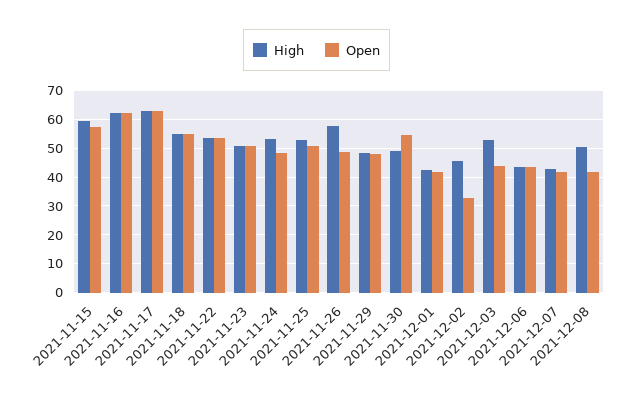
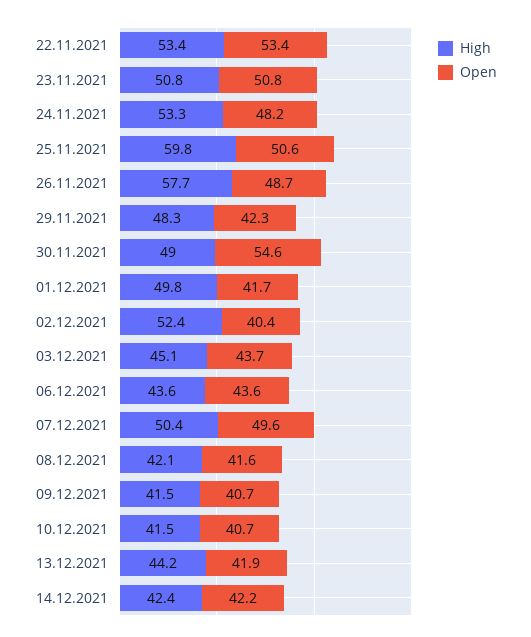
High, 2021-11-15: 60 -> none
Open, 2021-11-15: 57.5 -> none
High, 2021-11-16: 62.5 -> none
Open, 2021-11-16: 62.5 -> none
High, 2021-11-17: 62.5 -> none
Open, 2021-11-17: 62.5 -> none
High, 2021-11-18: 55 -> none
Open, 2021-11-18: 55 -> none
High, 2021-11-25: 52.5 -> 59.8
Open, 2021-11-29: 47.5 -> 42.3
High, 2021-12-01: 42.5 -> 49.8
High, 2021-12-02: 45 -> 52.4
Open, 2021-12-02: 32.5 -> 40.4
High, 2021-12-03: 52.5 -> 45.1
High, 2021-12-07: 42.5 -> 50.4
Open, 2021-12-07: 42.5 -> 49.6
High, 2021-12-08: 50 -> 42.1
High, 09.12.2021: none -> 41.5
Open, 09.12.2021: none -> 40.7
High, 10.12.2021: none -> 41.5
Open, 10.12.2021: none -> 40.7
High, 13.12.2021: none -> 44.2
Open, 13.12.2021: none -> 41.9
High, 14.12.2021: none -> 42.4
Open, 14.12.2021: none -> 42.2

